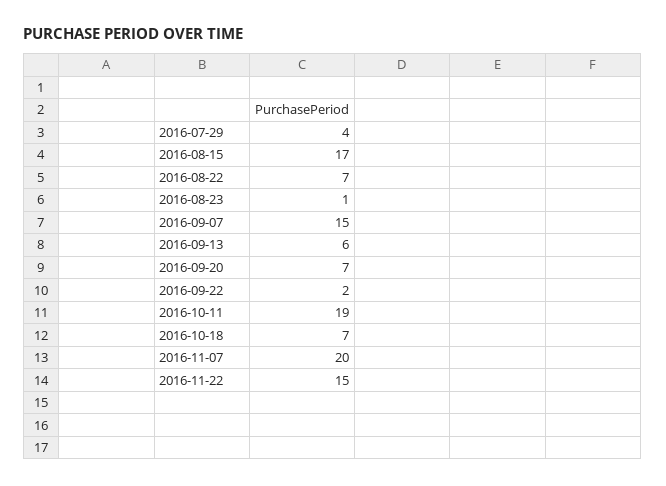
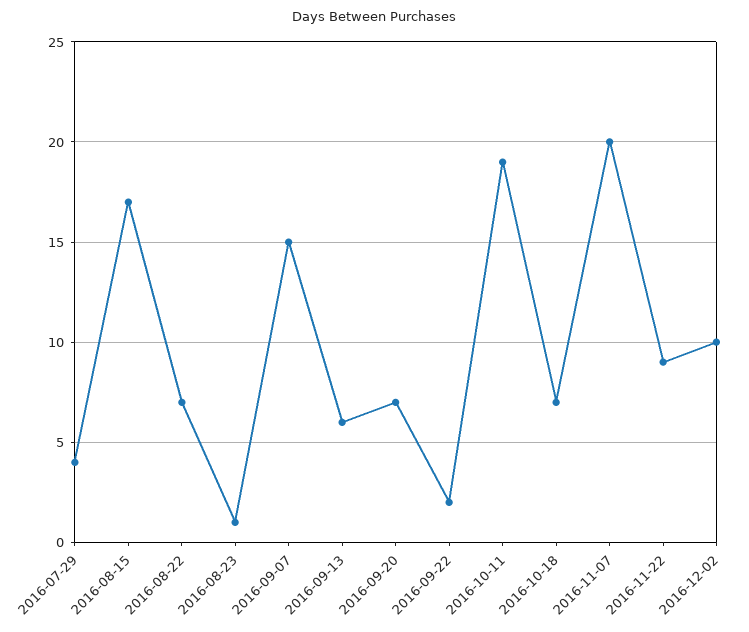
2016-11-22: 15 -> 9
2016-12-02: none -> 10

